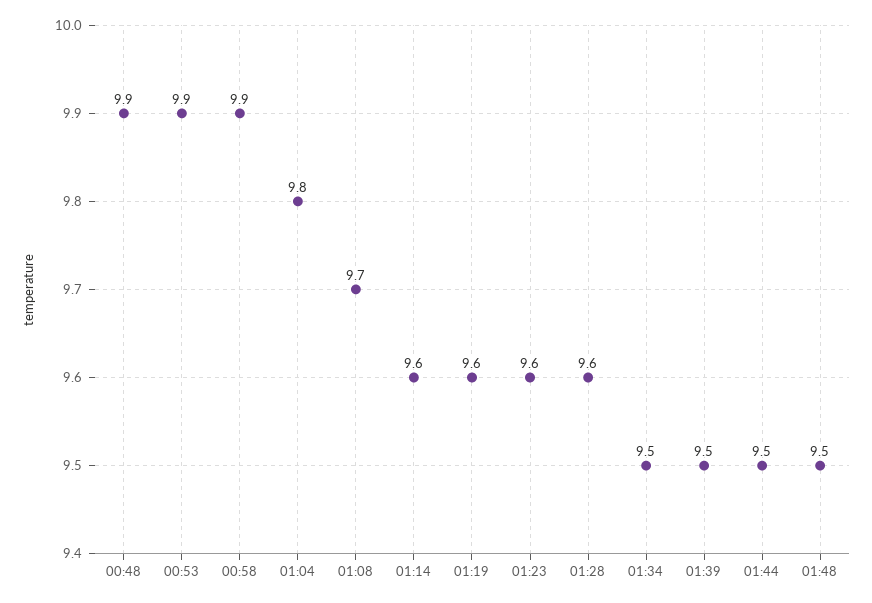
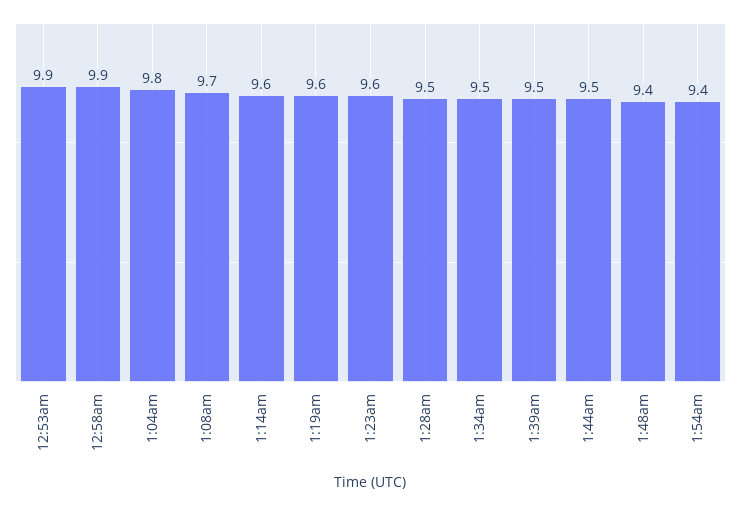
00:48: 9.9 -> none
01:28: 9.6 -> 9.5
01:48: 9.5 -> 9.4
1:54am: none -> 9.4

